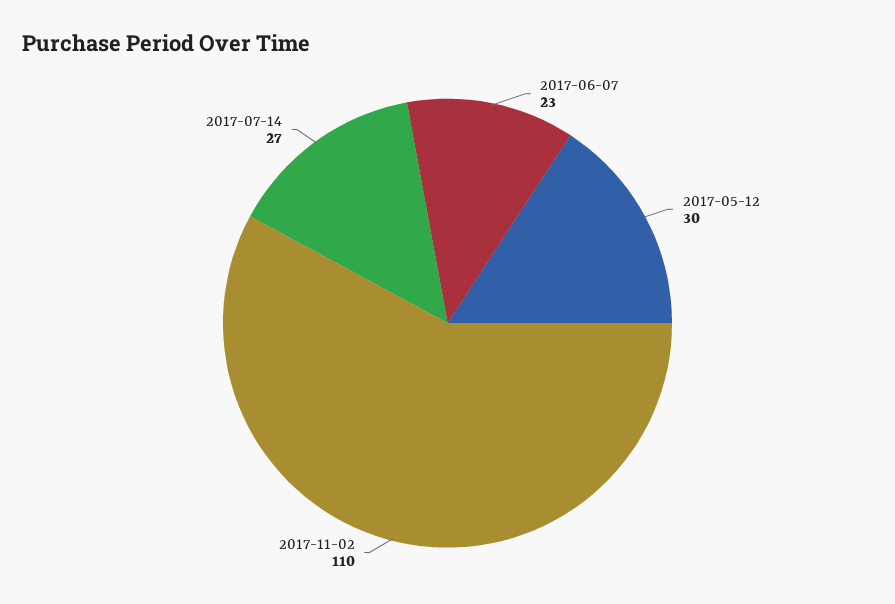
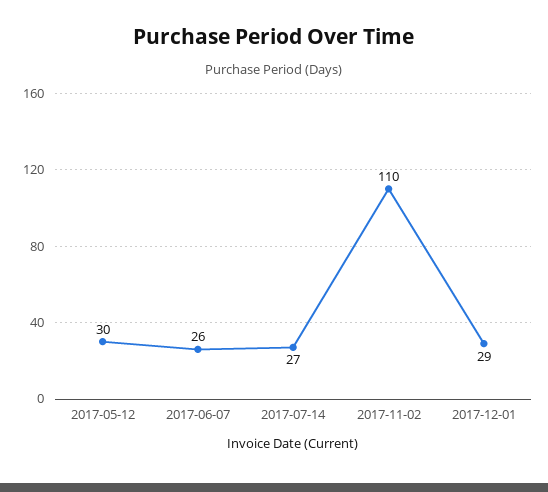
2017-06-07: 23 -> 26
2017-12-01: none -> 29

